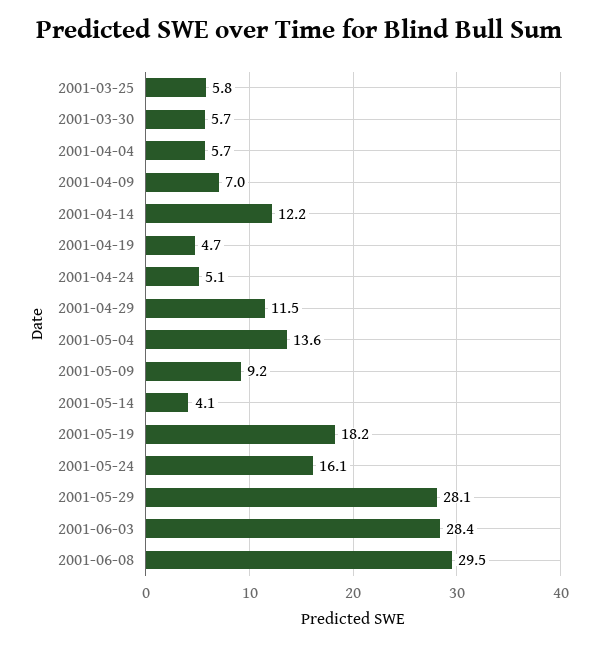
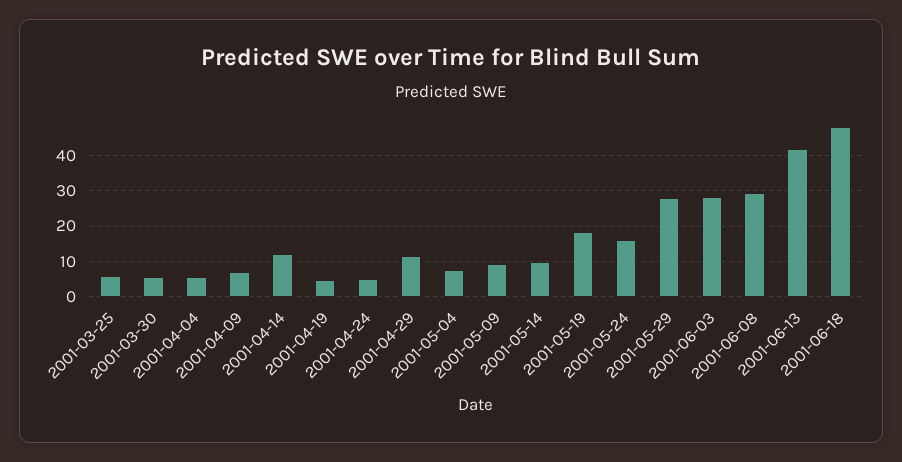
2001-05-04: 13.6 -> 8
2001-05-14: 4.1 -> 10
2001-06-13: none -> 42
2001-06-18: none -> 48

